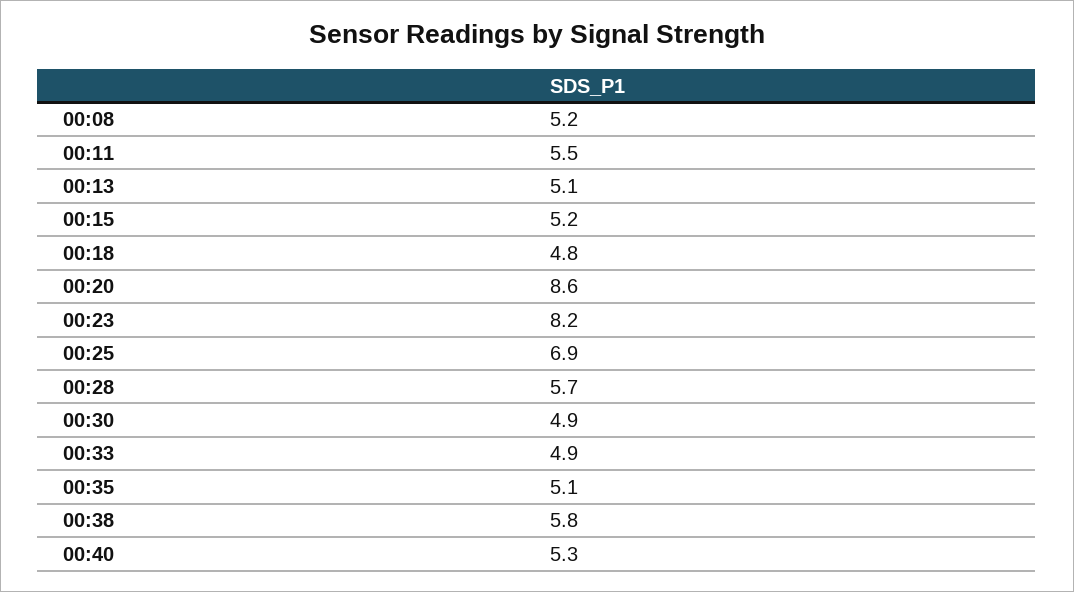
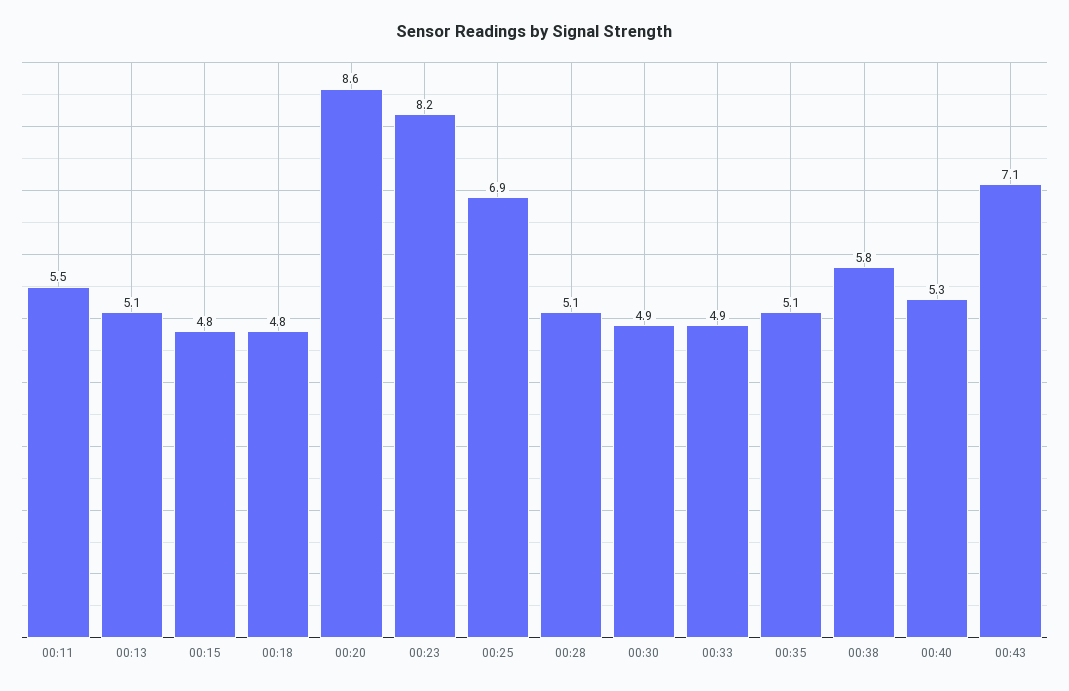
00:08: 5.2 -> none
00:15: 5.2 -> 4.8
00:28: 5.7 -> 5.1
00:43: none -> 7.1

